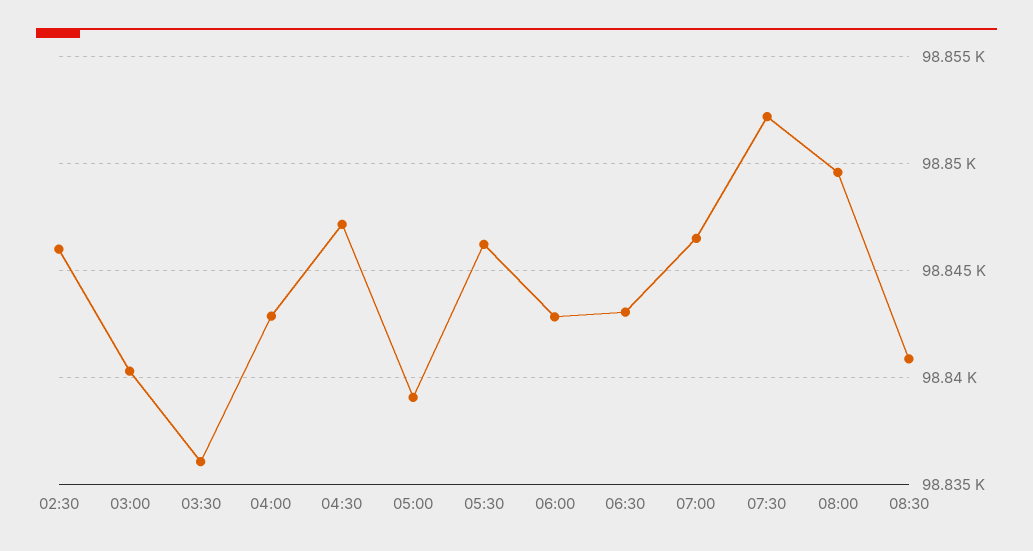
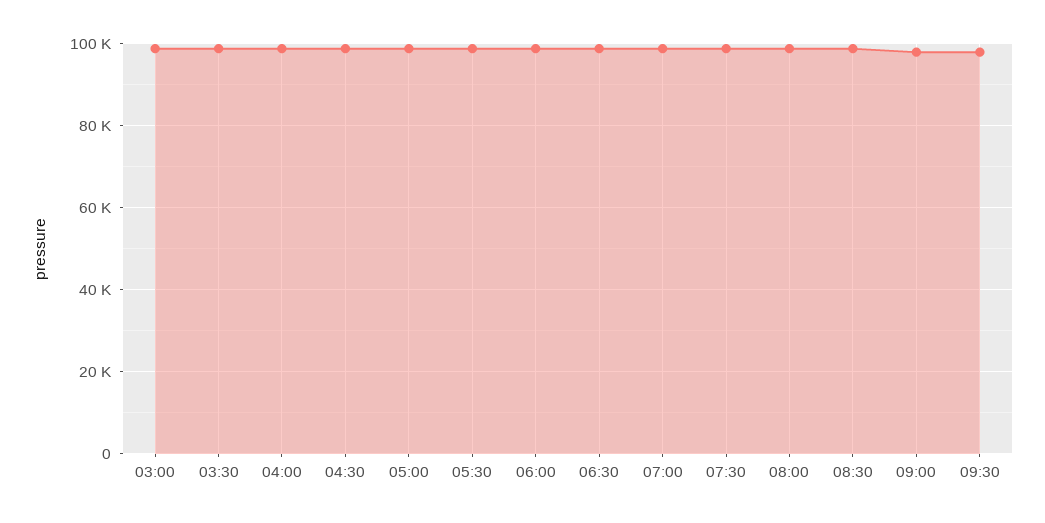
02:30: 98846 -> none
09:00: none -> 98000
09:30: none -> 98000

